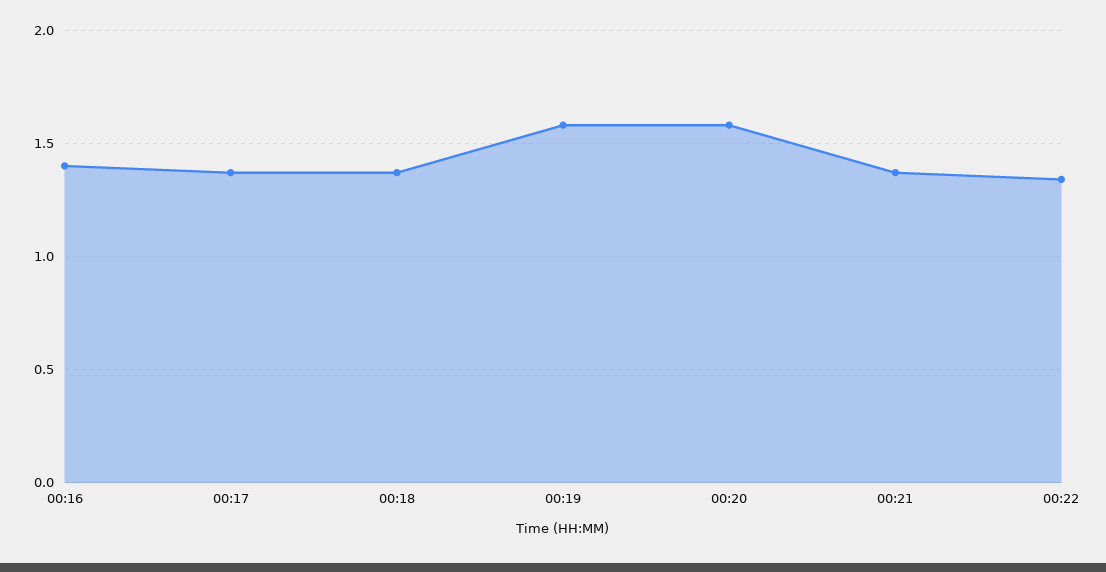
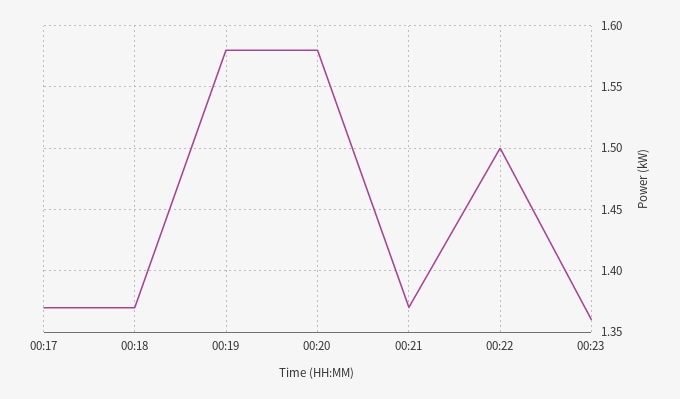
00:16: 1.4 -> none
00:22: 1.35 -> 1.5
00:23: none -> 1.36

